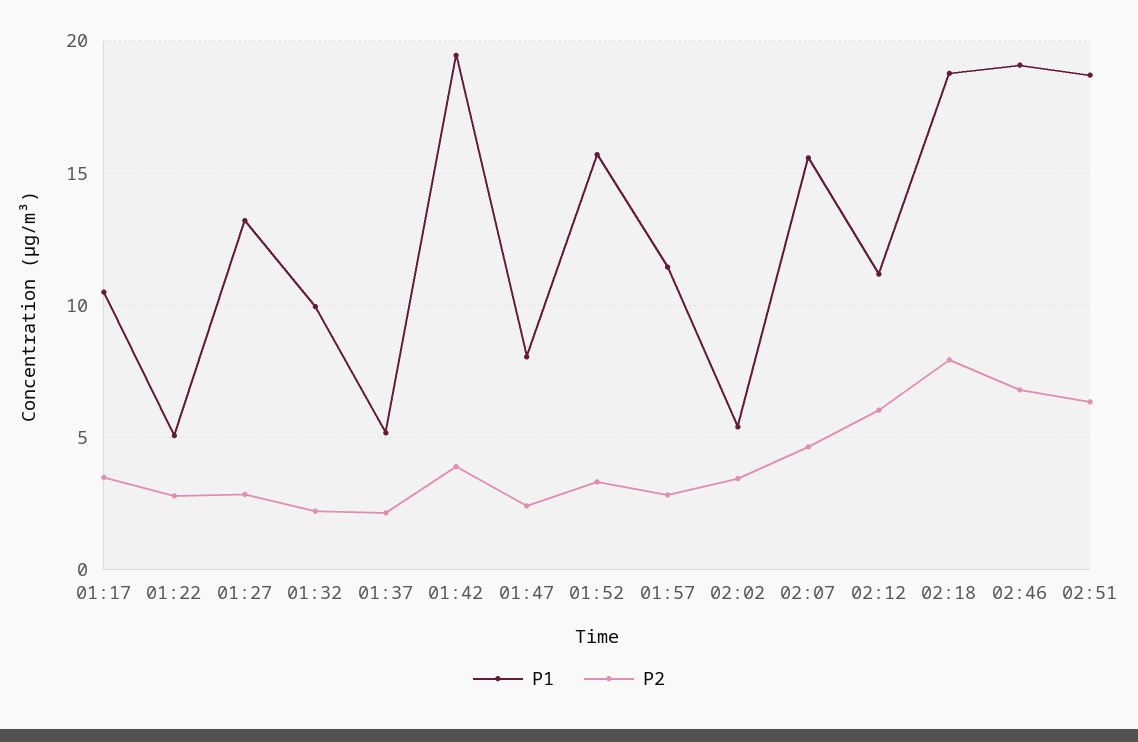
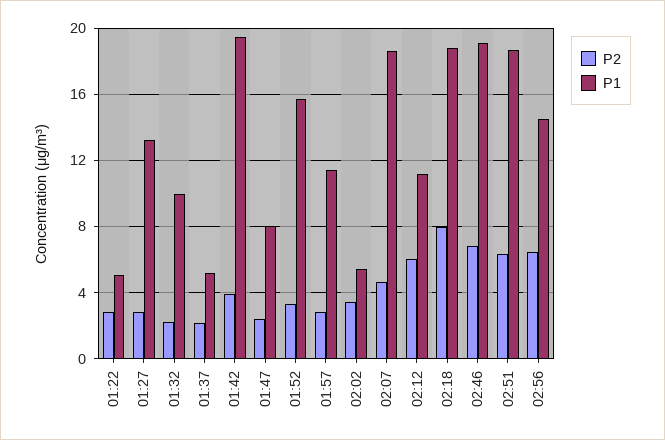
P1, 01:17: 10.5 -> none
P2, 01:17: 3.5 -> none
P1, 02:07: 15.5 -> 18.5
P2, 02:56: none -> 6.5
P1, 02:56: none -> 14.5

